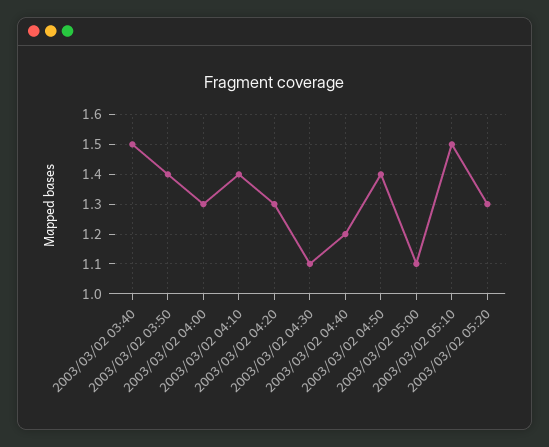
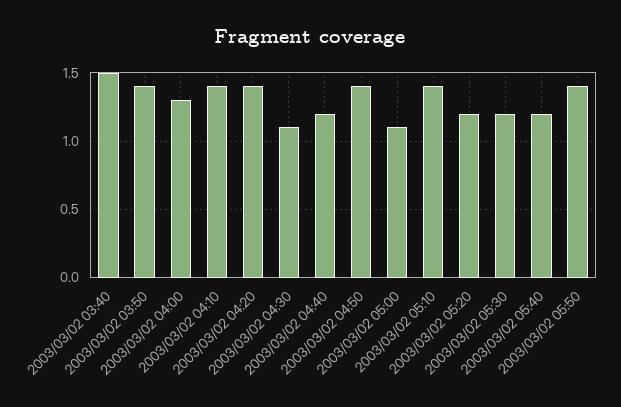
2003/03/02 04:20: 1.3 -> 1.4
2003/03/02 05:10: 1.5 -> 1.4
2003/03/02 05:20: 1.3 -> 1.2
2003/03/02 05:30: none -> 1.2
2003/03/02 05:40: none -> 1.2
2003/03/02 05:50: none -> 1.4

